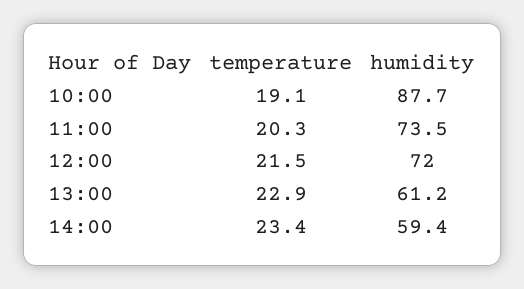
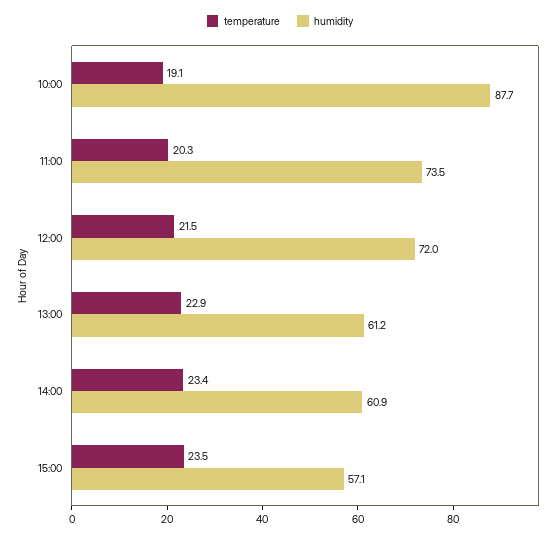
humidity, 14:00: 59.4 -> 60.9
temperature, 15:00: none -> 23.5
humidity, 15:00: none -> 57.1

